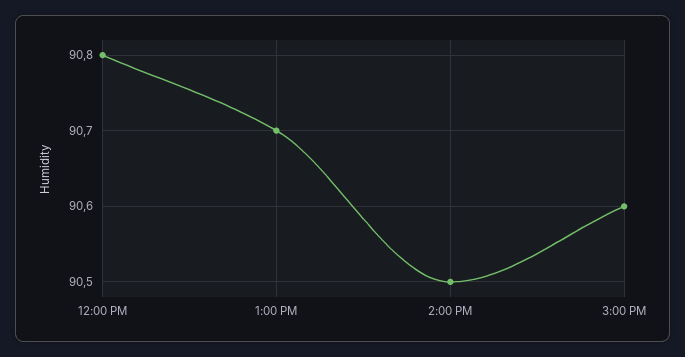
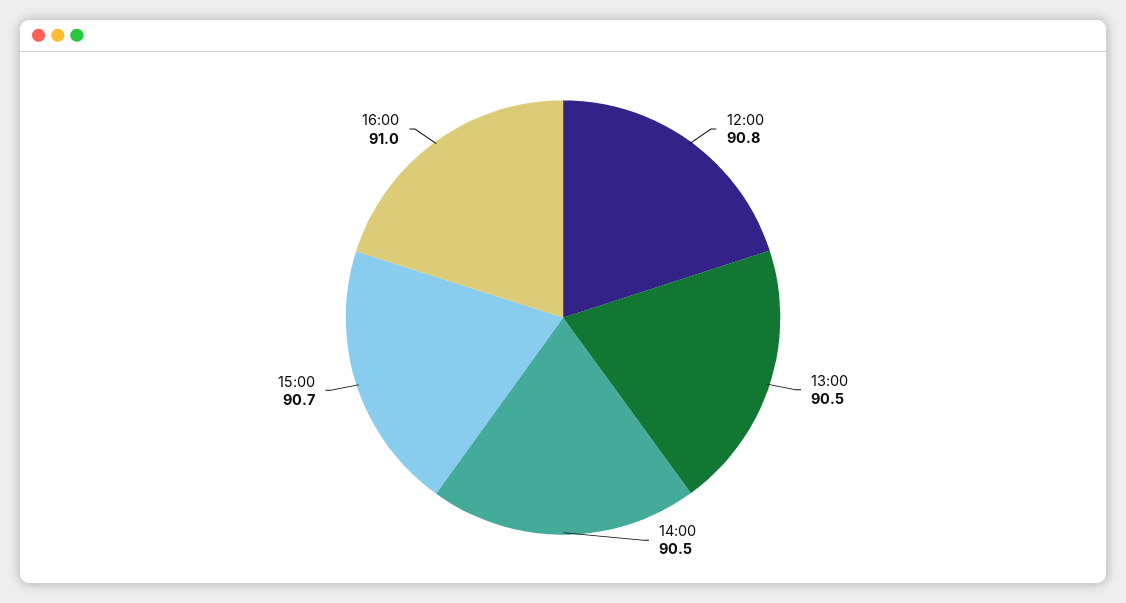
1:00 PM: 90.7 -> 90.5
3:00 PM: 90.6 -> 90.7
16:00: none -> 91

